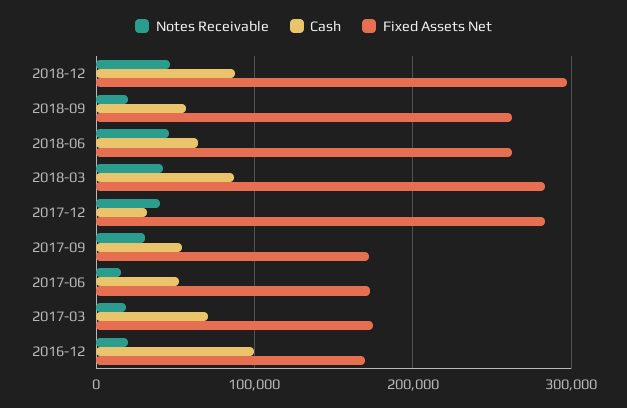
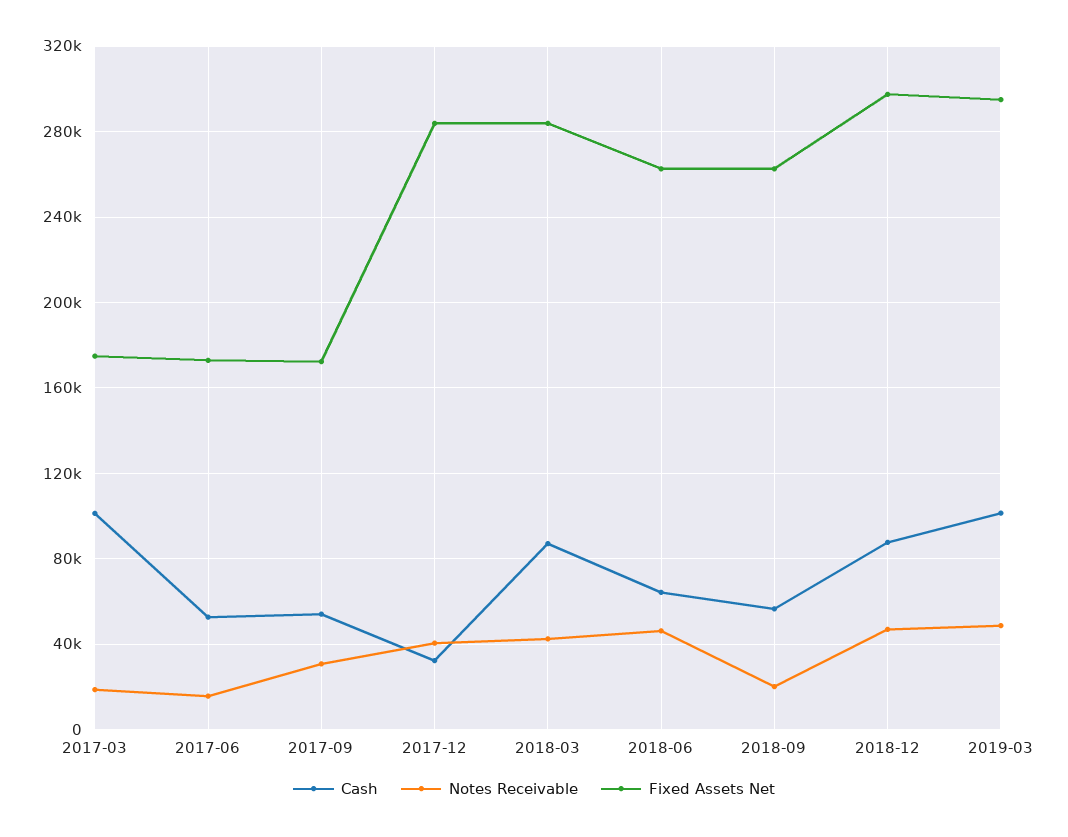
Cash, 2017-03: 70000 -> 100000
Notes Receivable, 2016-12: 20000 -> none
Cash, 2016-12: 100000 -> none
Fixed Assets Net, 2016-12: 170000 -> none
Cash, 2019-03: none -> 100000
Notes Receivable, 2019-03: none -> 50000
Fixed Assets Net, 2019-03: none -> 295000

